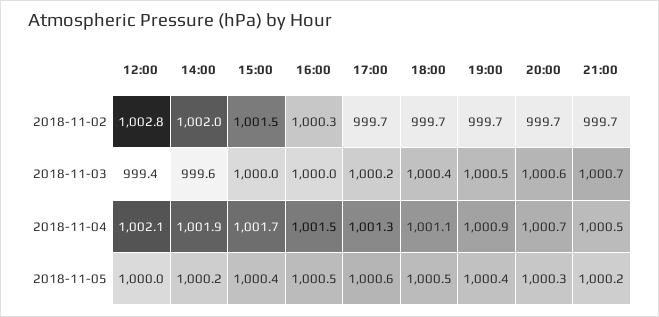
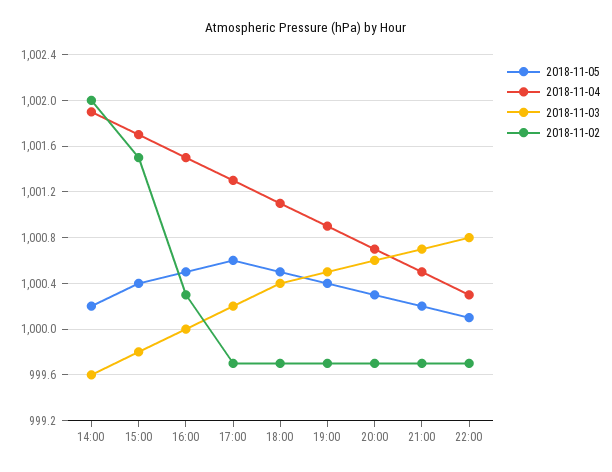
2018-11-02, 12:00: 1002.8 -> none
2018-11-03, 12:00: 999.4 -> none
2018-11-03, 15:00: 1000 -> 999.8
2018-11-04, 12:00: 1002.1 -> none
2018-11-05, 12:00: 1000 -> none
2018-11-05, 22:00: none -> 1000.1
2018-11-04, 22:00: none -> 1000.3
2018-11-03, 22:00: none -> 1000.8
2018-11-02, 22:00: none -> 999.7

